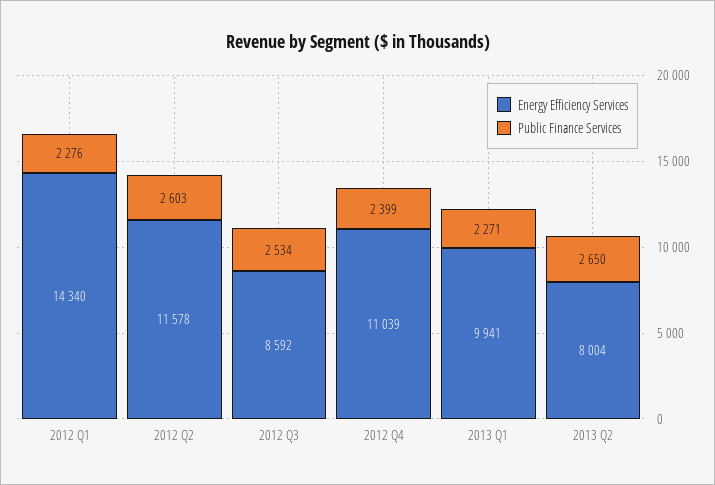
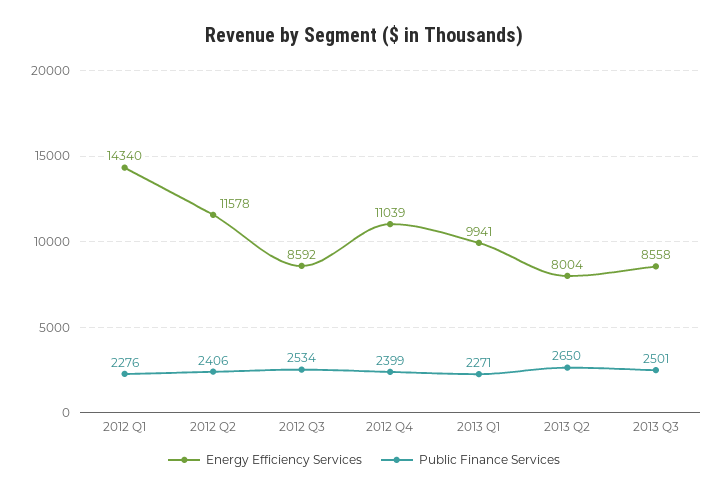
Public Finance Services, 2012 Q2: 2603 -> 2406
Energy Efficiency Services, 2013 Q3: none -> 8558
Public Finance Services, 2013 Q3: none -> 2501

